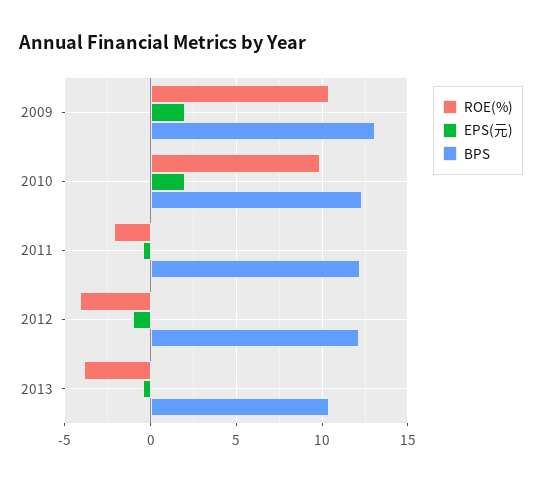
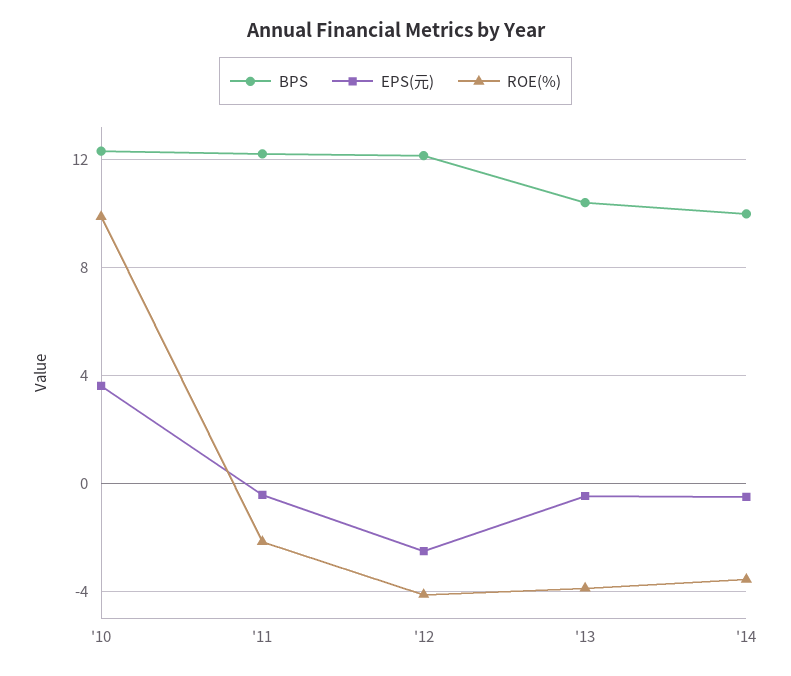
ROE(%), 2009: 10.5 -> none
EPS(元), 2009: 2 -> none
BPS, 2009: 13 -> none
EPS(元), 2010: 2 -> 3.5
EPS(元), 2012: -1 -> -2.5
BPS, '14: none -> 10
EPS(元), '14: none -> -0.5
ROE(%), '14: none -> -3.5

